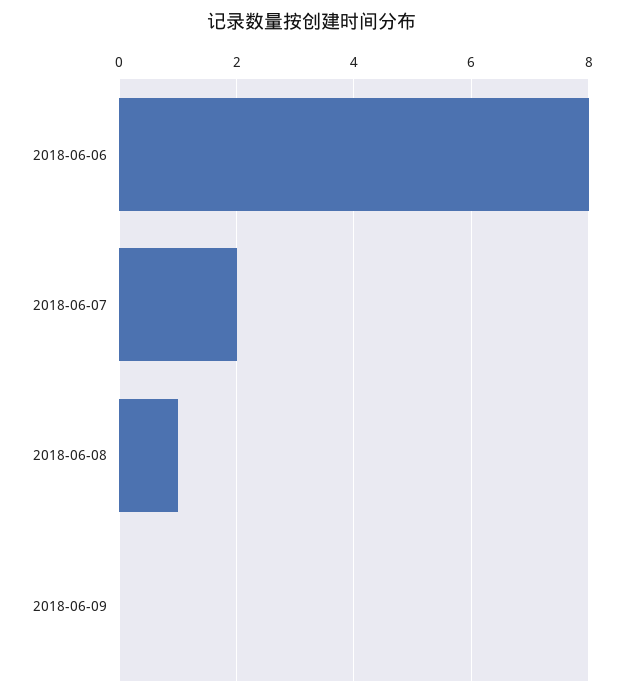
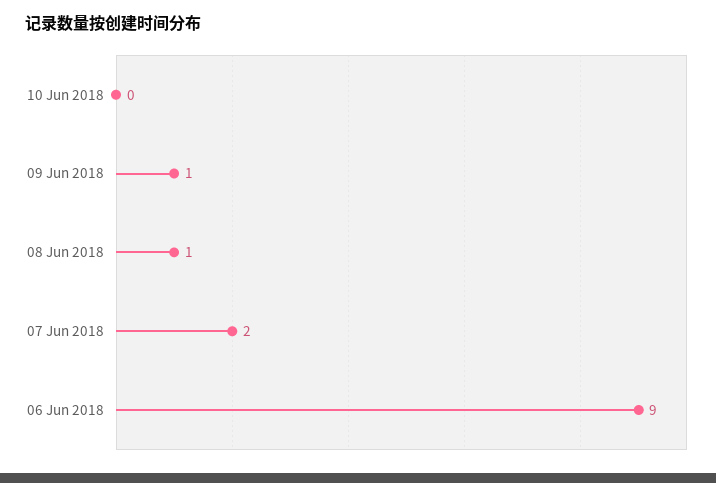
2018-06-06: 8 -> 9
2018-06-09: 0 -> 1
10 Jun 2018: none -> 0

